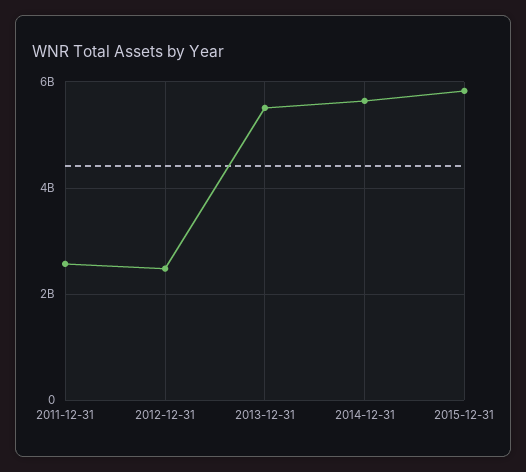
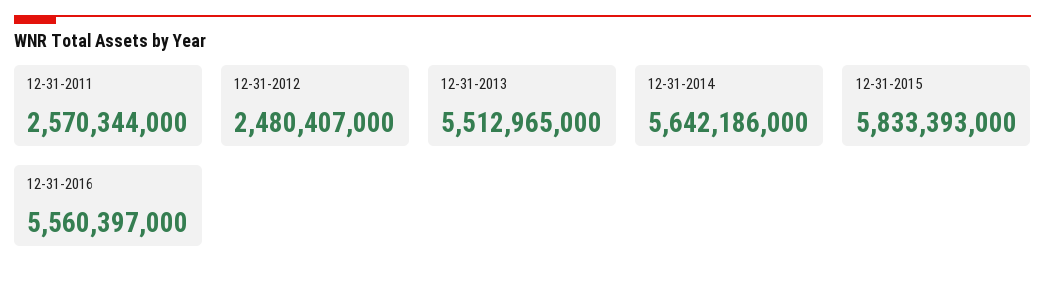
12-31-2016: none -> 5560397000

